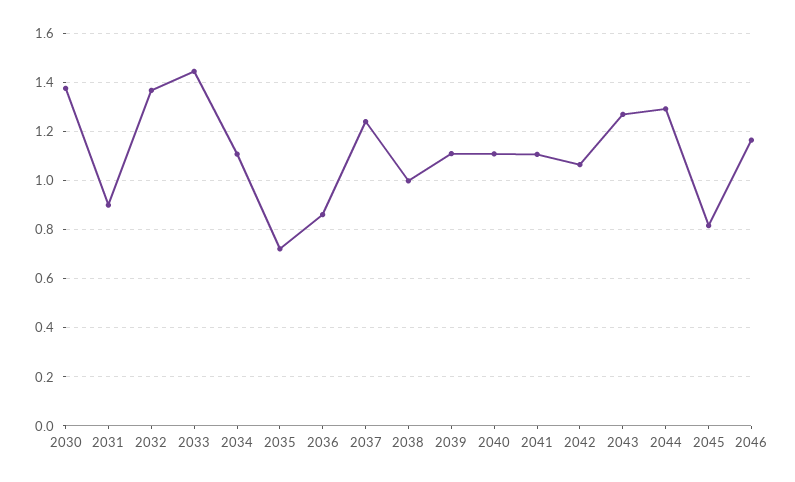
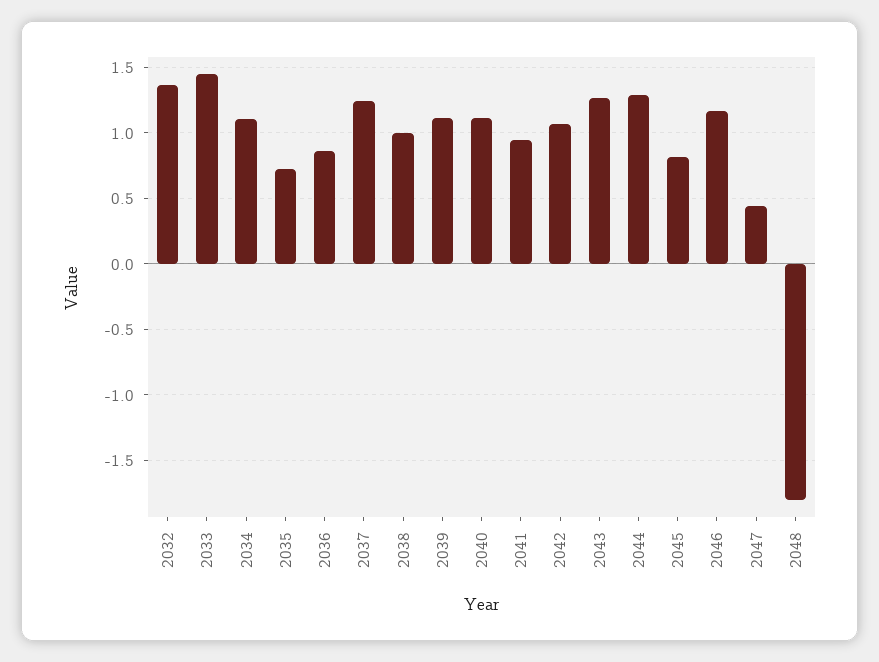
2030: 1.375 -> none
2031: 0.9 -> none
2041: 1.1 -> 0.95
2047: none -> 0.45
2048: none -> -1.8

